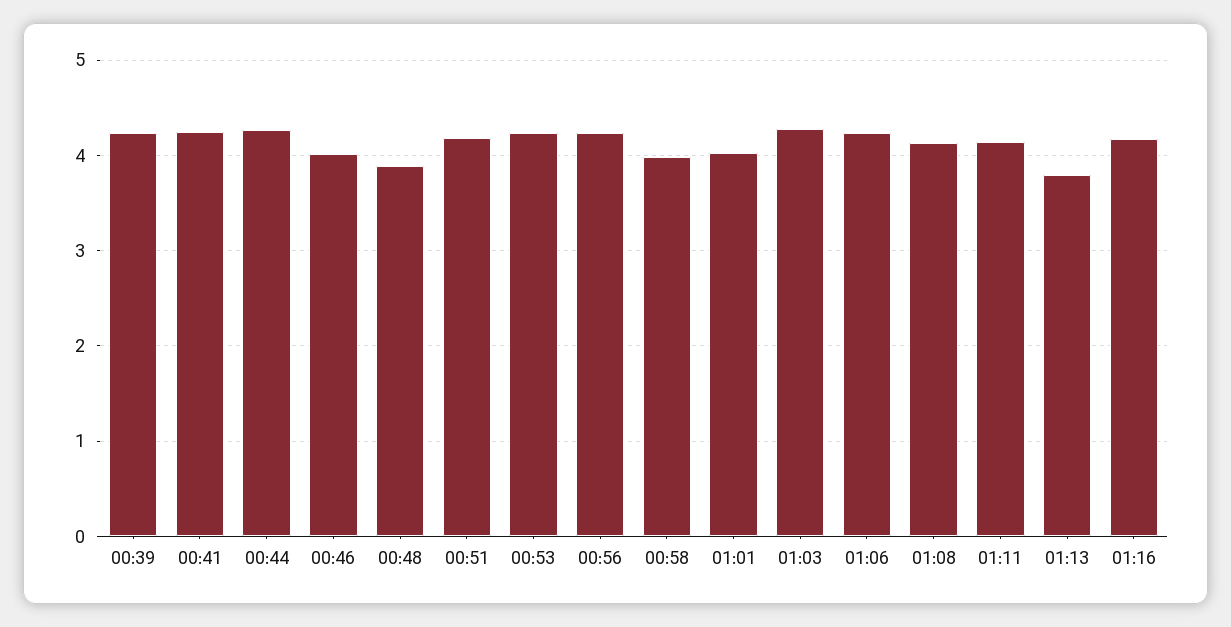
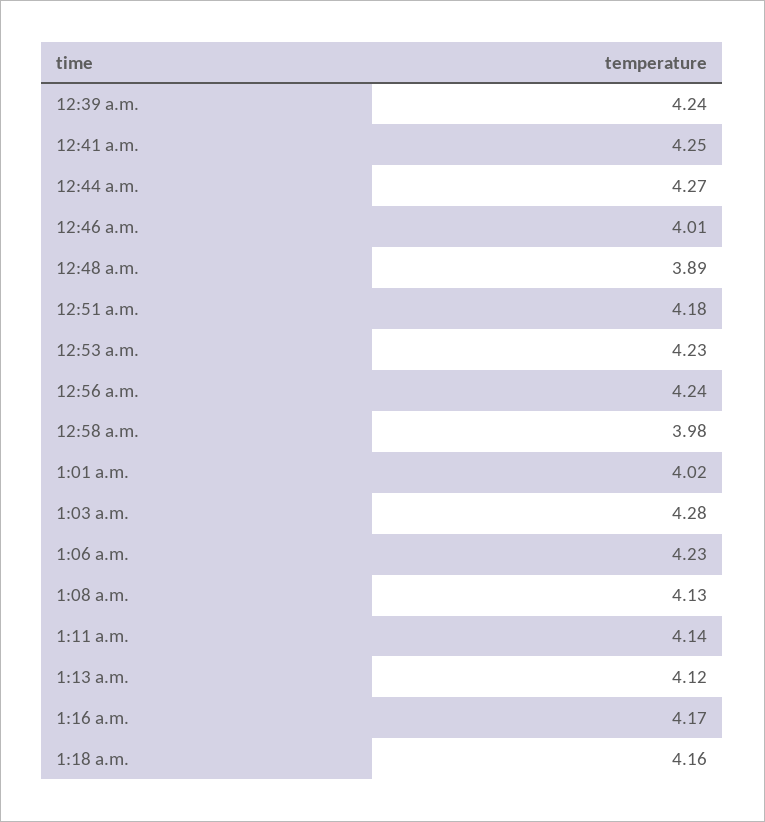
01:13: 3.8 -> 4.12
1:18 a.m.: none -> 4.16

